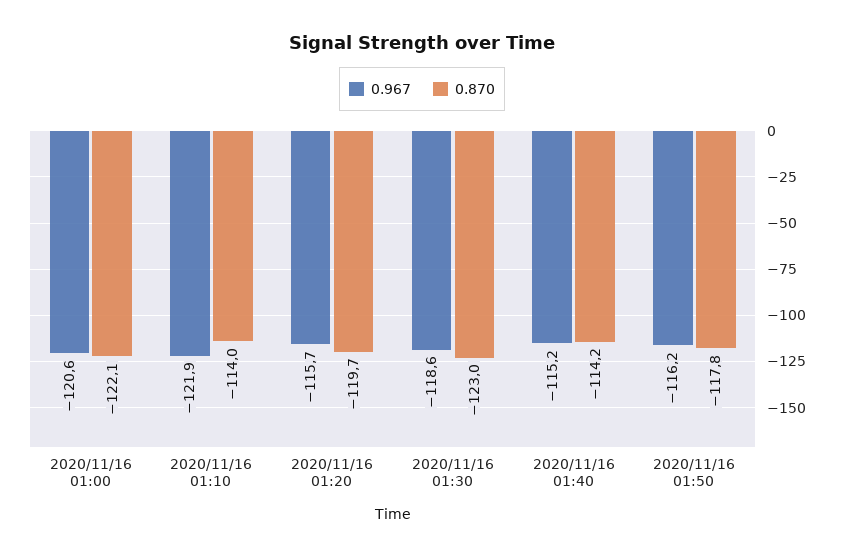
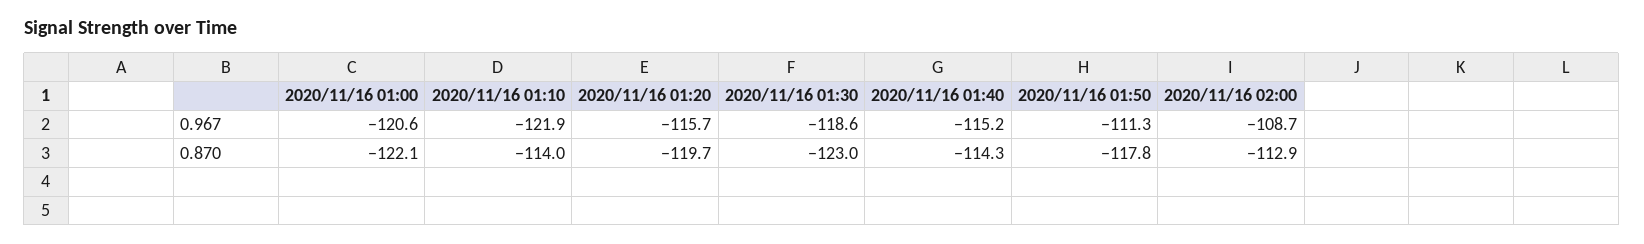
0.870, 2020/11/16 01:40: -114.2 -> -114.3
0.967, 2020/11/16 01:50: -116.2 -> -111.3
0.967, 2020/11/16 02:00: none -> -108.7
0.870, 2020/11/16 02:00: none -> -112.9

